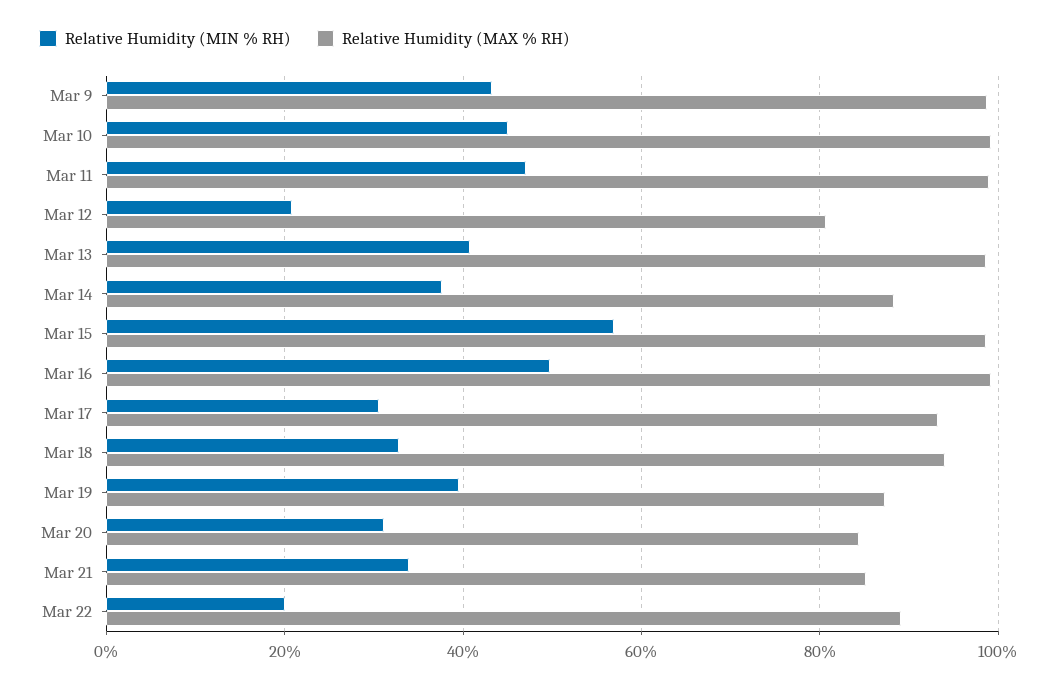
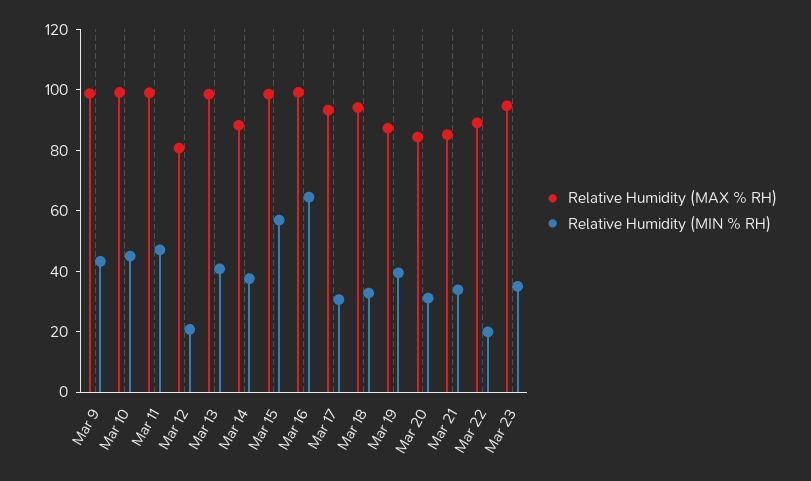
Relative Humidity (MIN % RH), Mar 16: 50 -> 65
Relative Humidity (MAX % RH), Mar 23: none -> 95
Relative Humidity (MIN % RH), Mar 23: none -> 35

